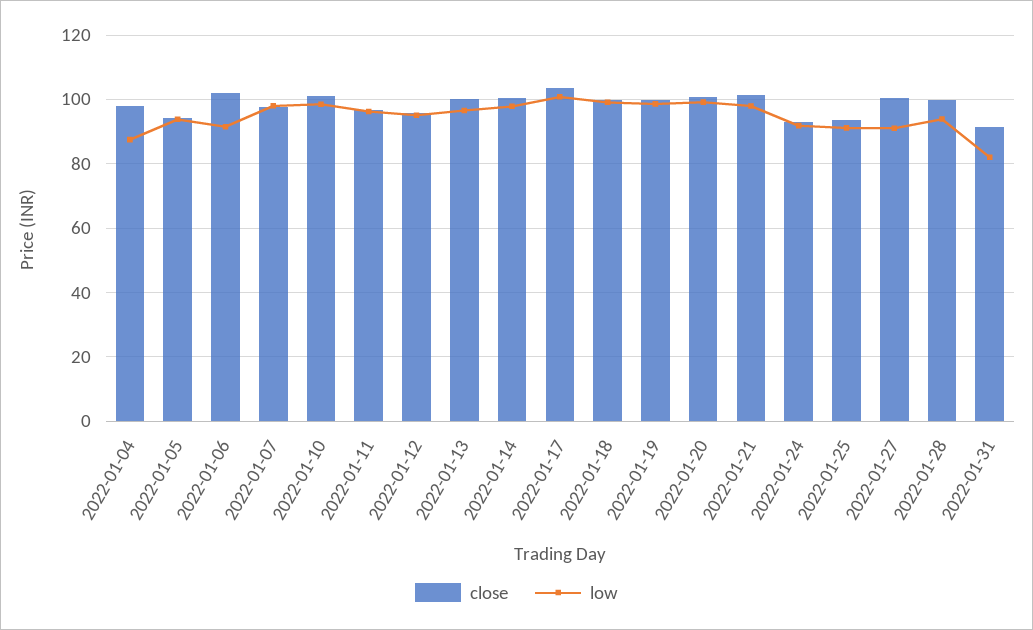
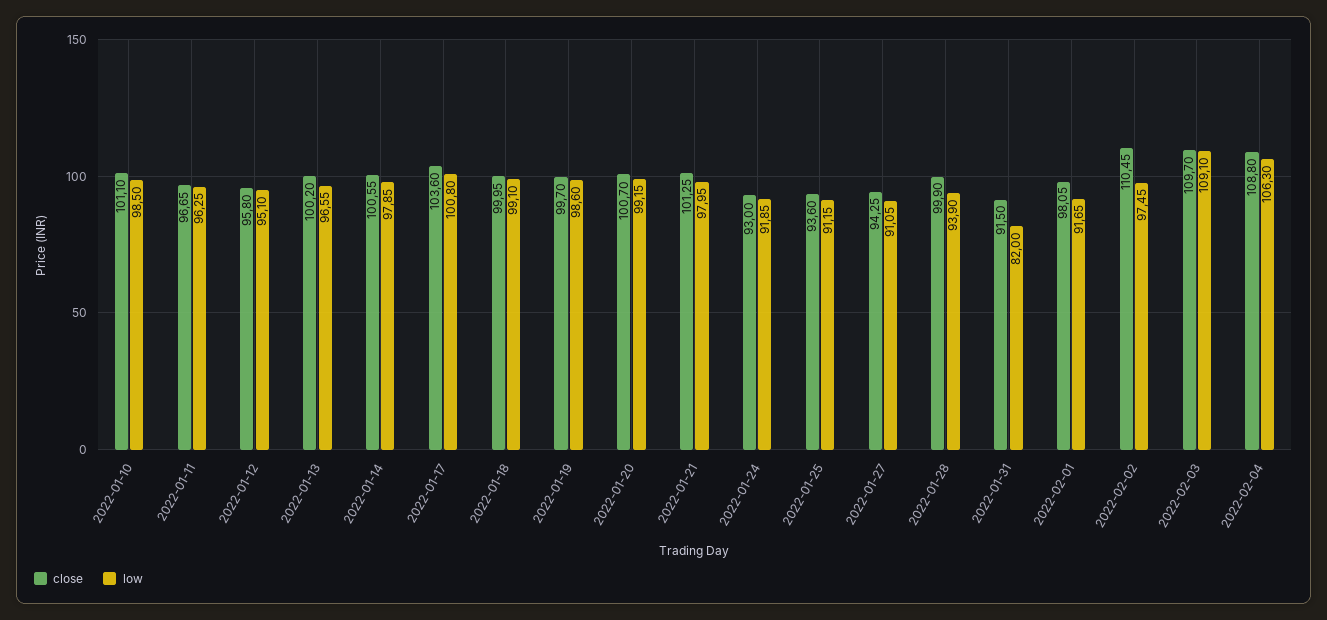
close, 2022-01-04: 98 -> none
low, 2022-01-04: 88 -> none
close, 2022-01-05: 94 -> none
low, 2022-01-05: 94 -> none
close, 2022-01-06: 102 -> none
low, 2022-01-06: 92 -> none
close, 2022-01-07: 98 -> none
low, 2022-01-07: 98 -> none
close, 2022-01-27: 100 -> 94.25
close, 2022-02-01: none -> 98.05
low, 2022-02-01: none -> 91.65
close, 2022-02-02: none -> 110.45
low, 2022-02-02: none -> 97.45
close, 2022-02-03: none -> 109.7
low, 2022-02-03: none -> 109.1
close, 2022-02-04: none -> 108.8
low, 2022-02-04: none -> 106.3

